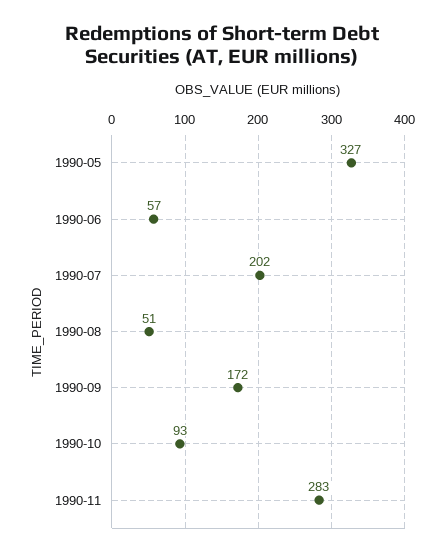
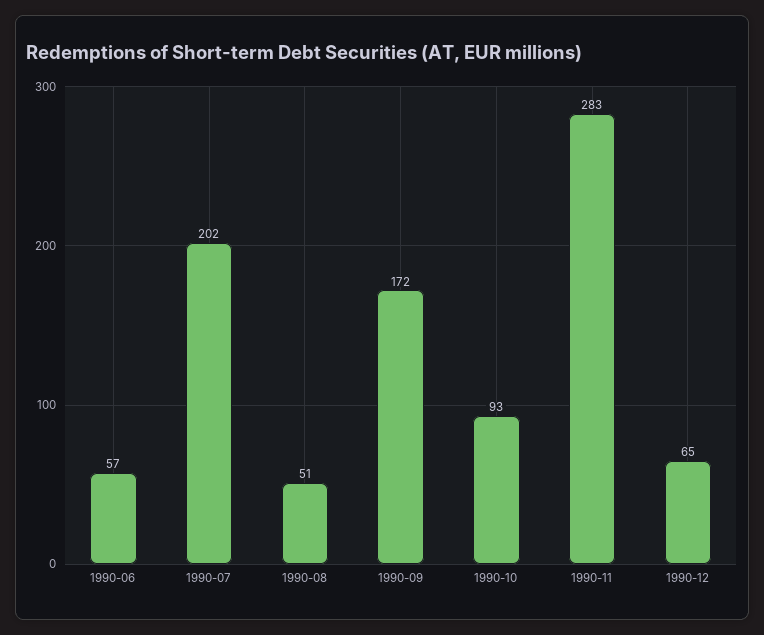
1990-05: 327 -> none
1990-12: none -> 65

